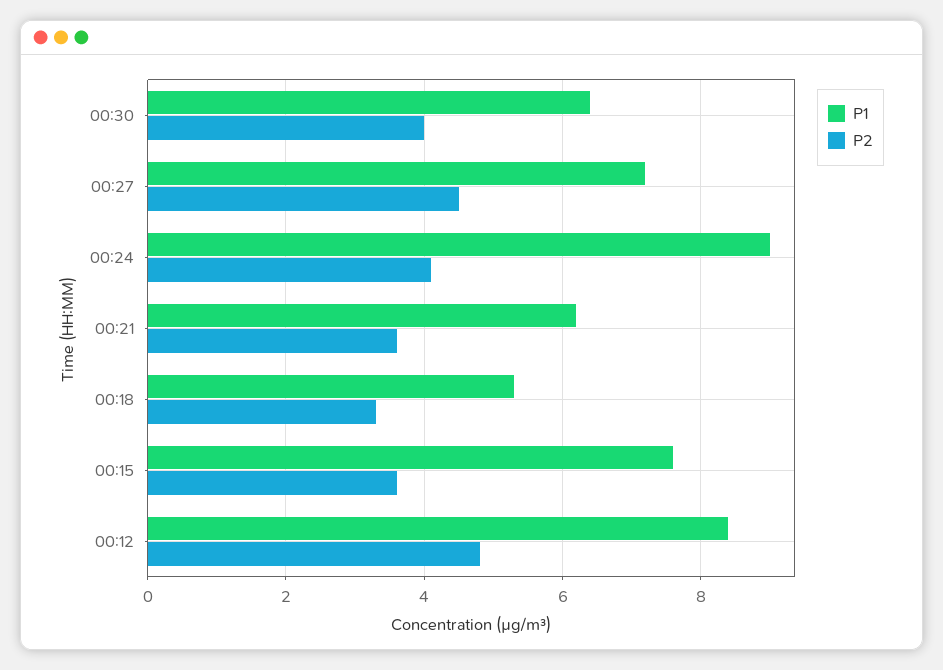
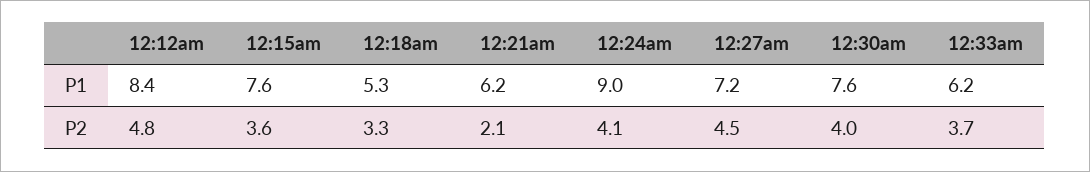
P1, 00:30: 6.5 -> 7.6
P2, 00:21: 3.5 -> 2.1
P1, 12:33am: none -> 6.2
P2, 12:33am: none -> 3.7

